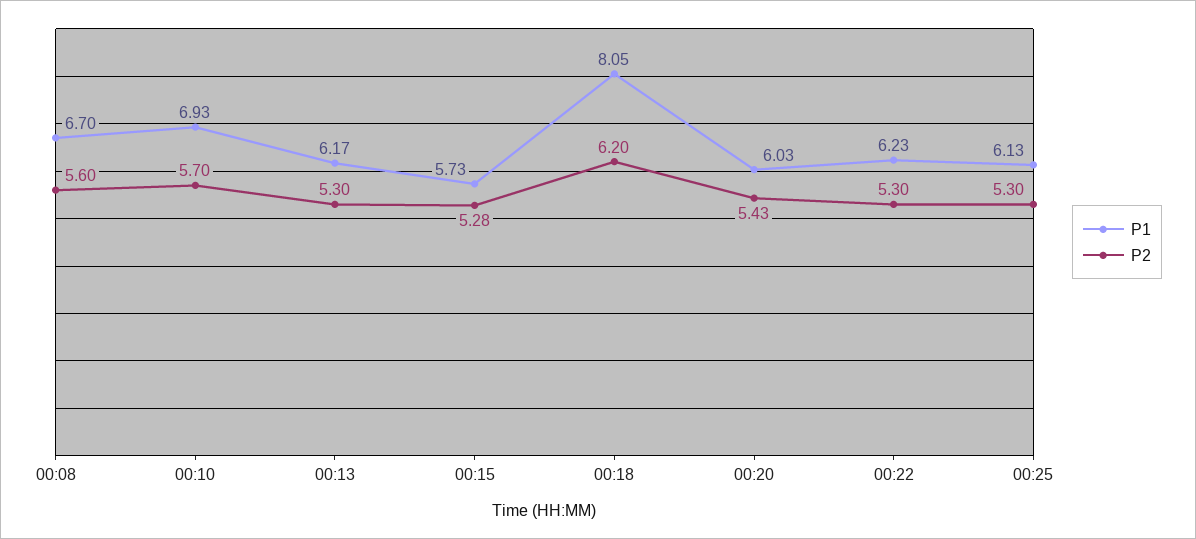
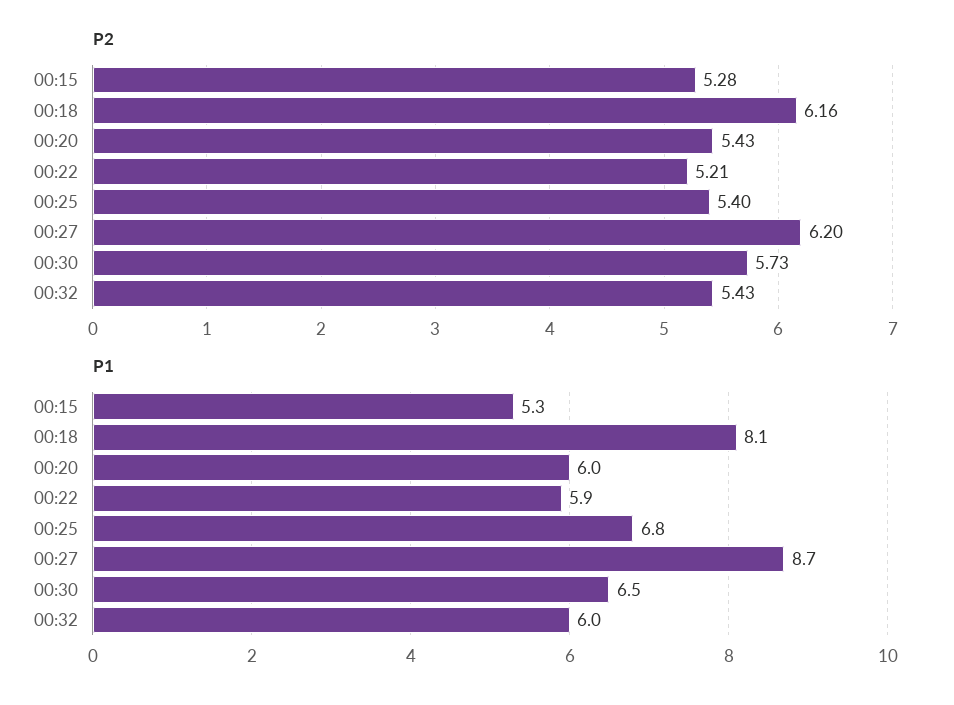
P1, 00:08: 6.7 -> none
P2, 00:08: 5.6 -> none
P1, 00:10: 6.93 -> none
P2, 00:10: 5.7 -> none
P1, 00:13: 6.17 -> none
P2, 00:13: 5.3 -> none
P1, 00:15: 5.73 -> 5.3
P2, 00:18: 6.2 -> 6.16
P1, 00:22: 6.23 -> 5.9
P2, 00:22: 5.3 -> 5.21
P1, 00:25: 6.13 -> 6.8
P2, 00:25: 5.3 -> 5.4
P2, 00:27: none -> 6.2
P2, 00:30: none -> 5.73
P2, 00:32: none -> 5.43
P1, 00:27: none -> 8.7
P1, 00:30: none -> 6.5
P1, 00:32: none -> 6

